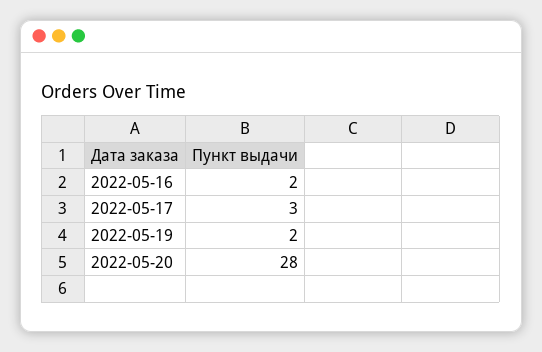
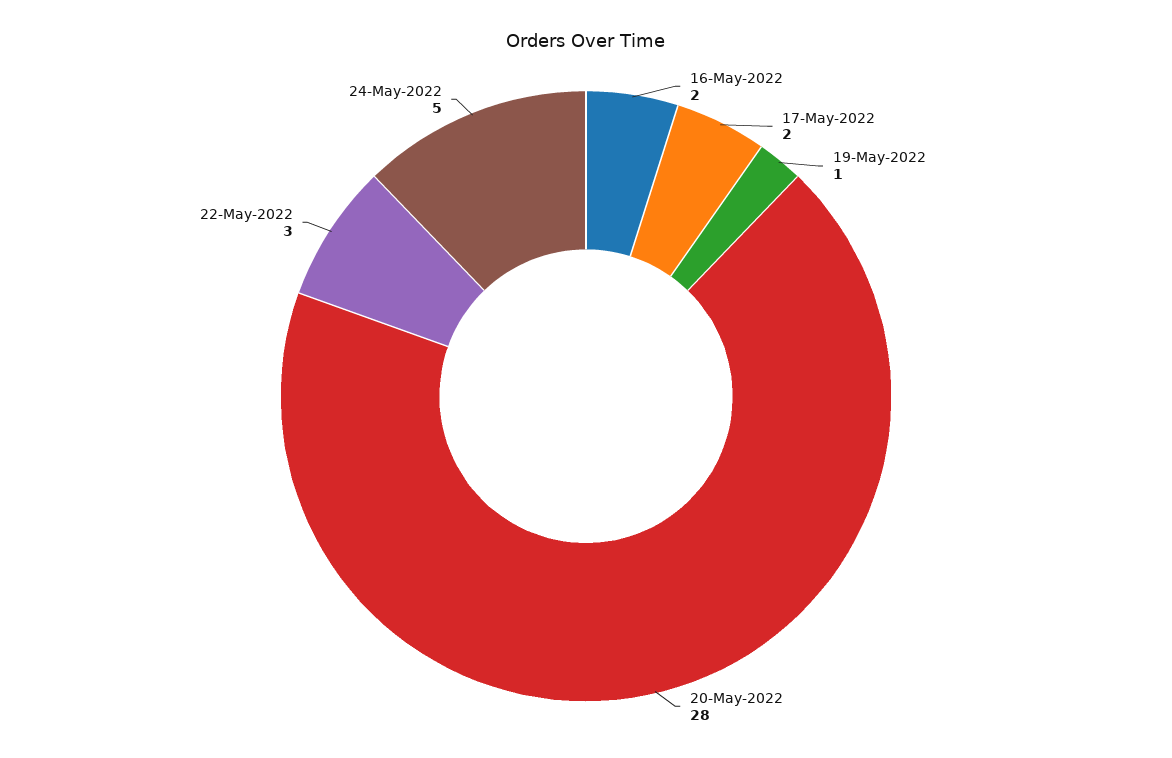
2022-05-17: 3 -> 2
2022-05-19: 2 -> 1
22-May-2022: none -> 3
24-May-2022: none -> 5

